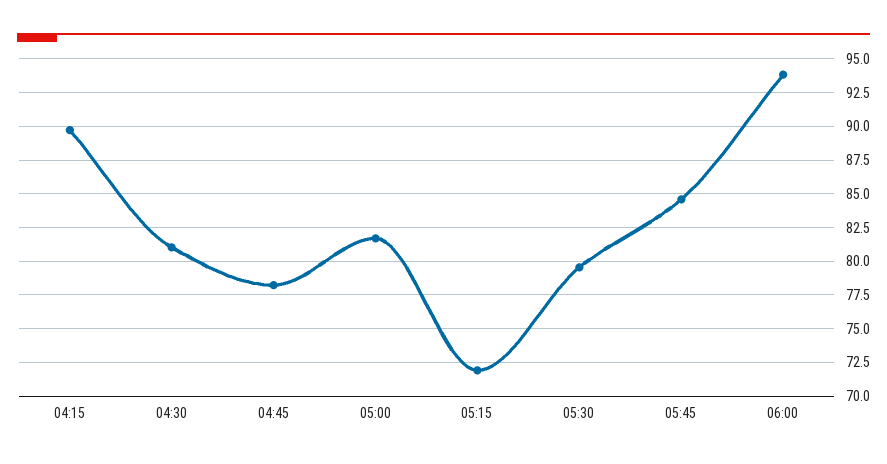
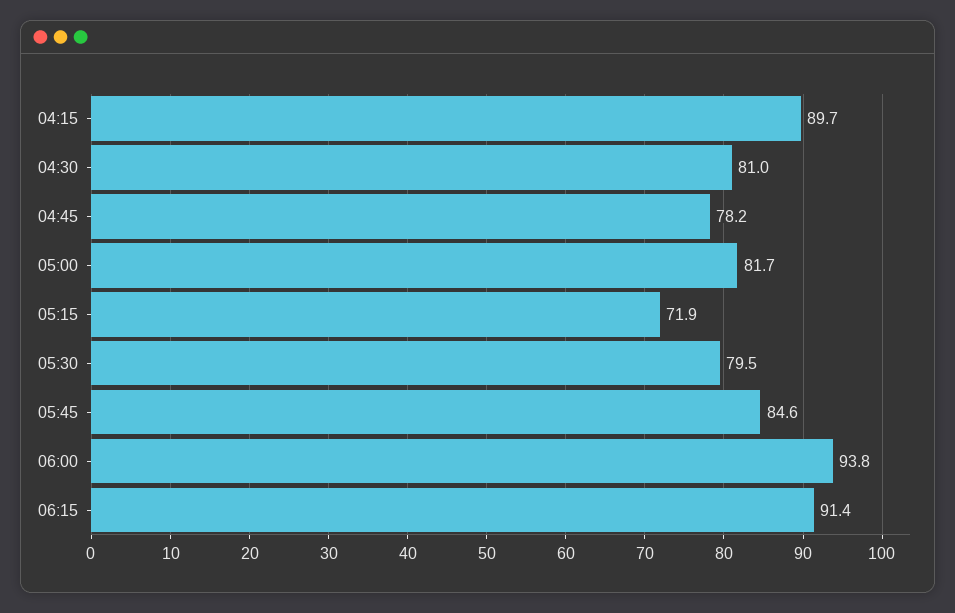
06:15: none -> 91.4

